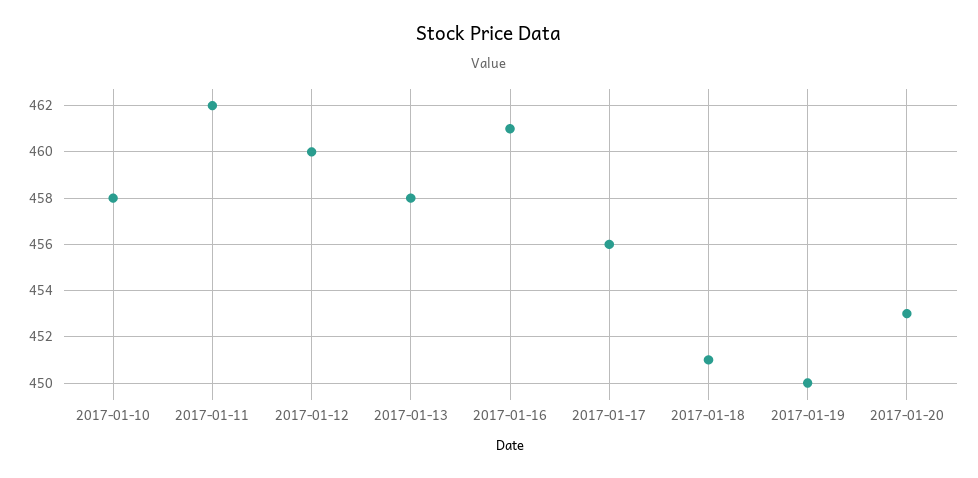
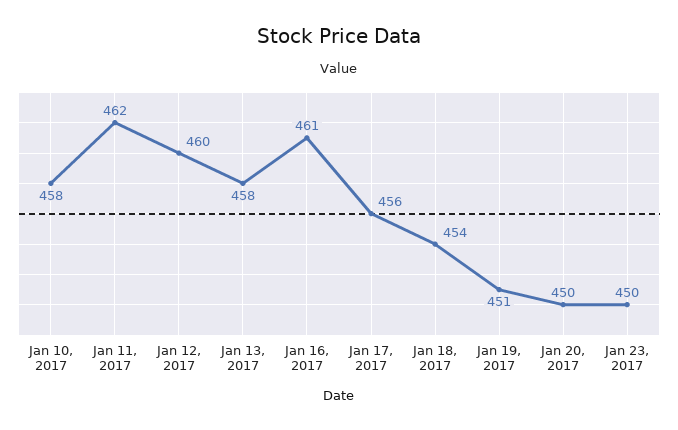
2017-01-18: 451 -> 454
2017-01-19: 450 -> 451
2017-01-20: 453 -> 450
Jan 23, 2017: none -> 450

